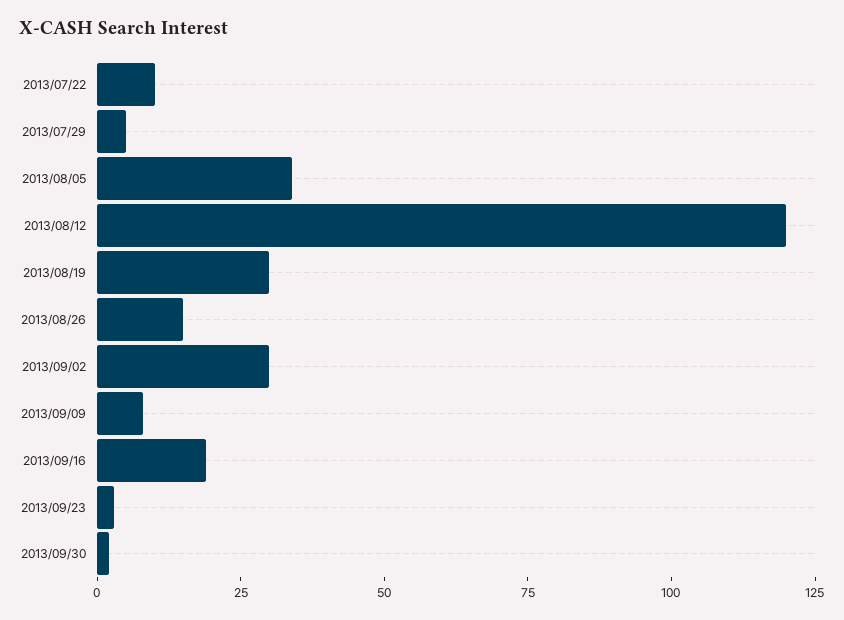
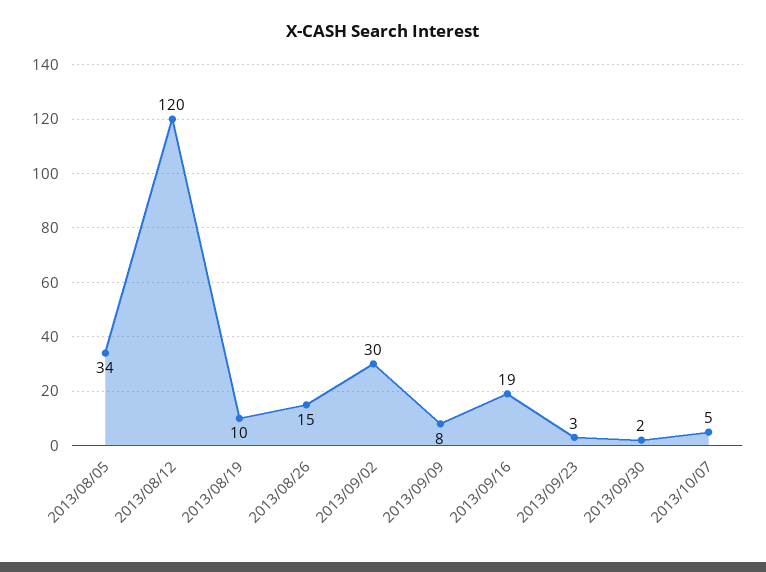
2013/07/22: 10 -> none
2013/07/29: 5 -> none
2013/08/19: 30 -> 10
2013/10/07: none -> 5

